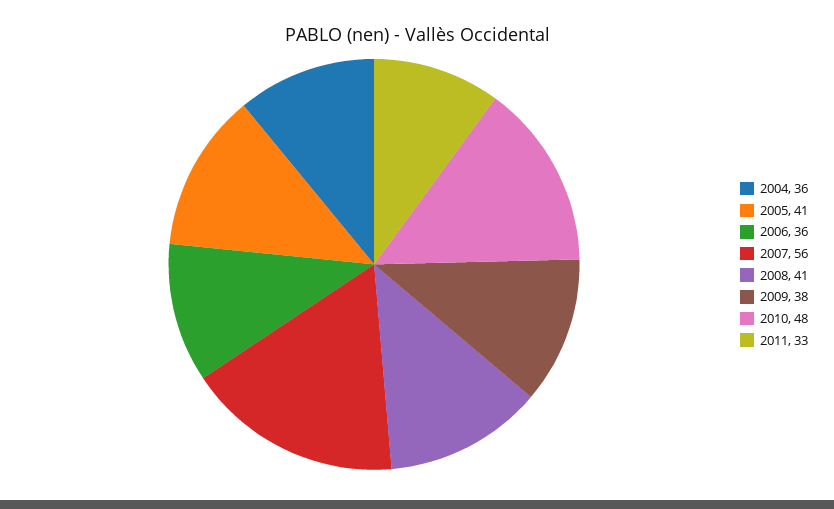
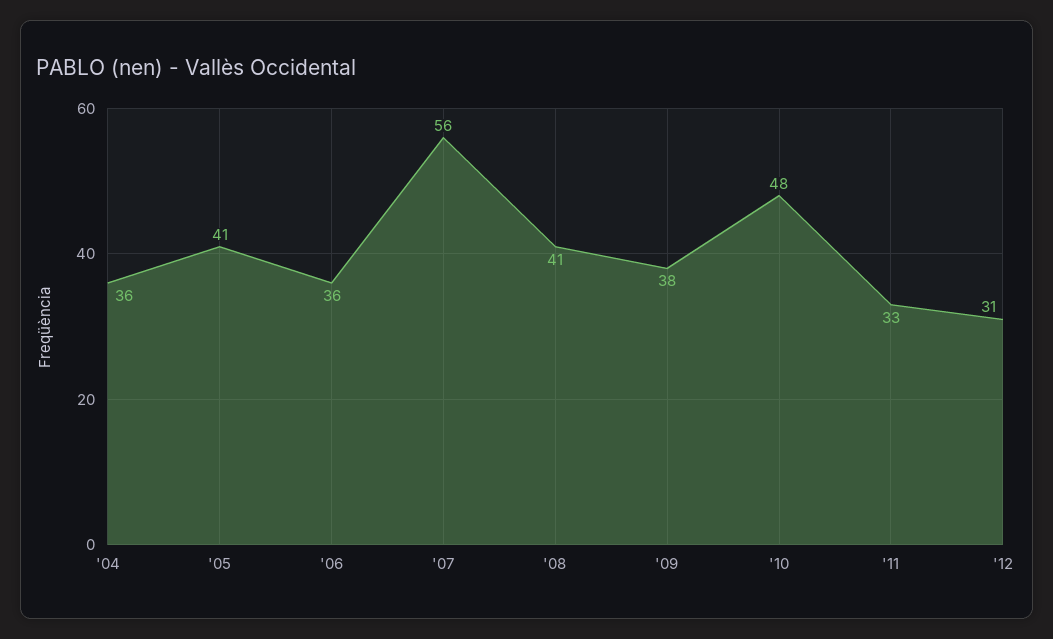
'12: none -> 31

